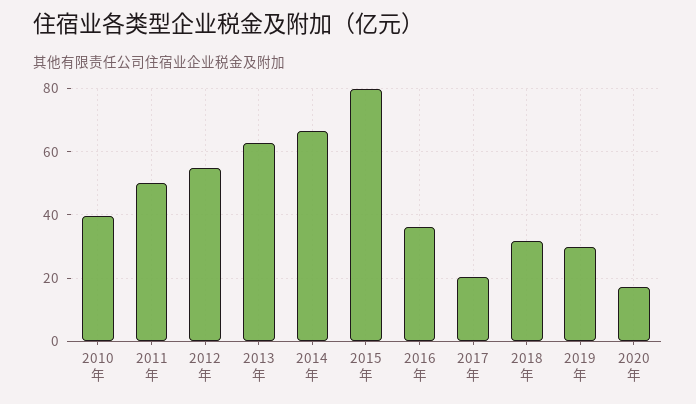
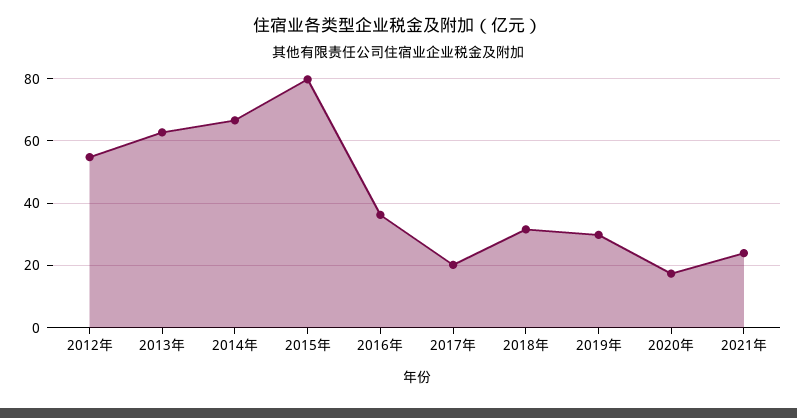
2010年: 40 -> none
2011年: 50 -> none
2021年: none -> 24

